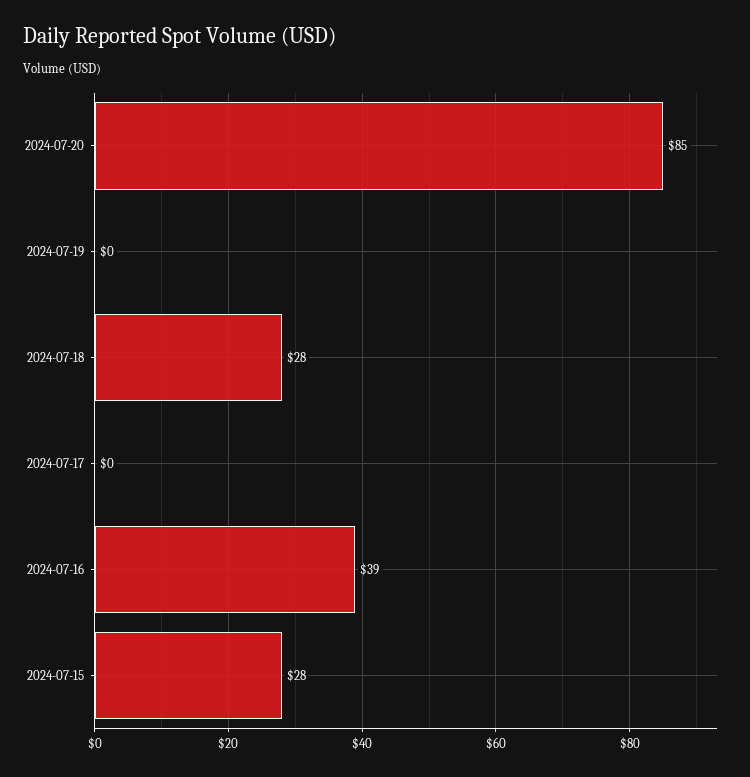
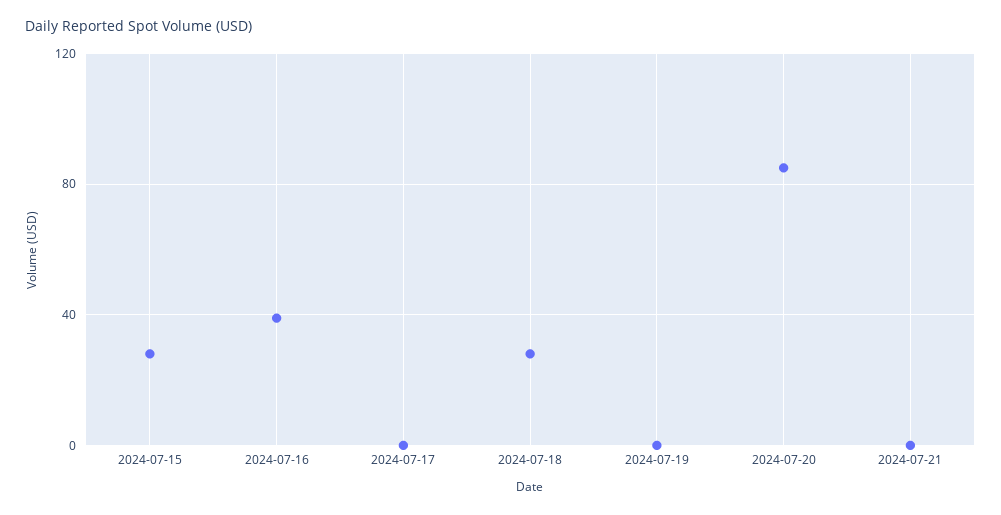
2024-07-21: none -> 0

